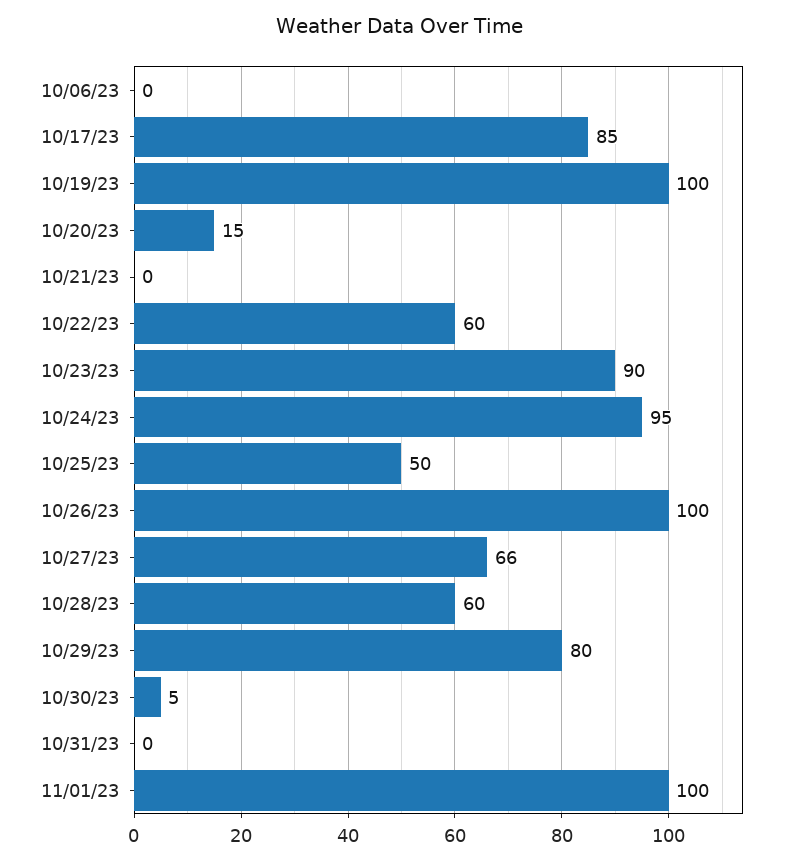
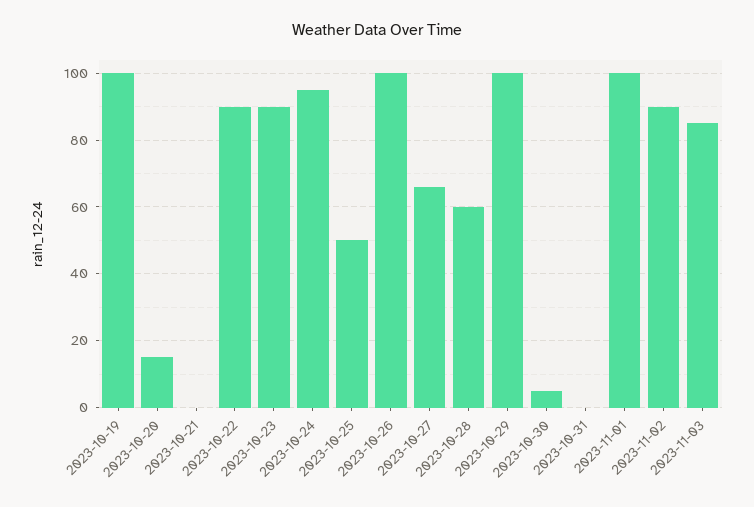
10/06/23: 0 -> none
10/17/23: 85 -> none
10/22/23: 60 -> 90
10/29/23: 80 -> 100
2023-11-02: none -> 90
2023-11-03: none -> 85

